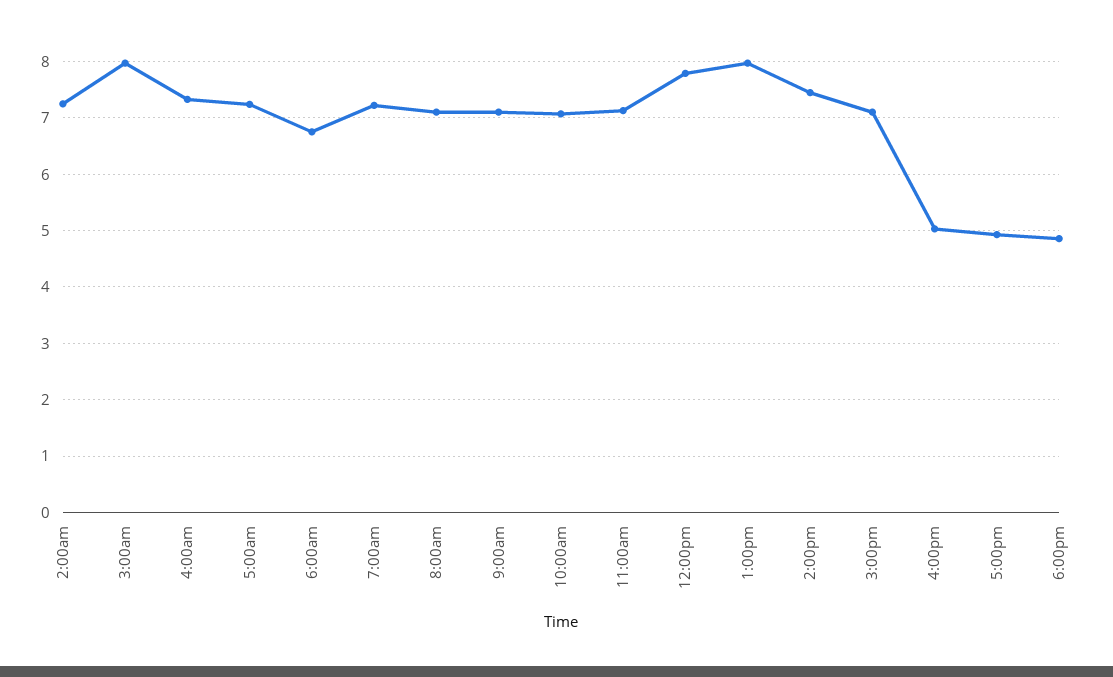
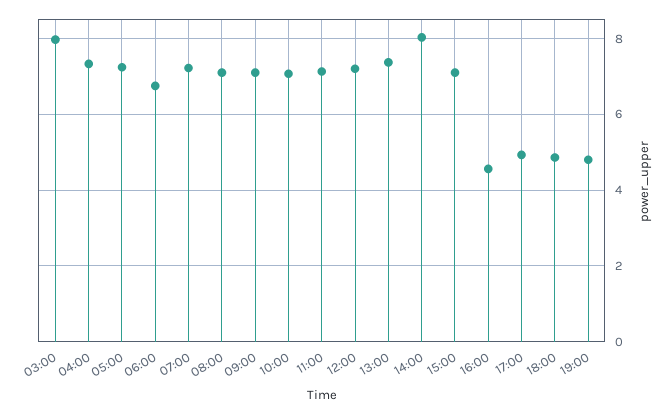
2:00am: 7.2 -> none
12:00pm: 7.8 -> 7.2
1:00pm: 8 -> 7.4
2:00pm: 7.4 -> 8
4:00pm: 5 -> 4.6
19:00: none -> 4.8

